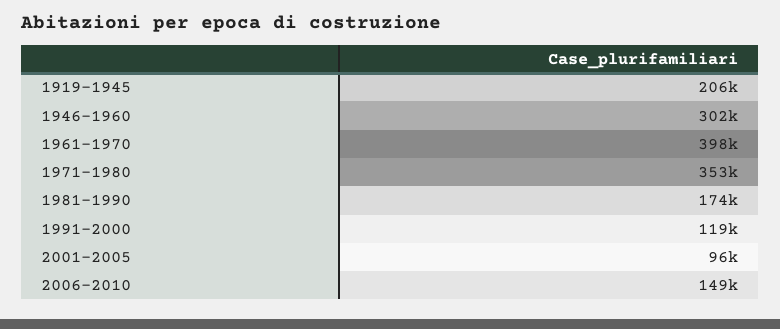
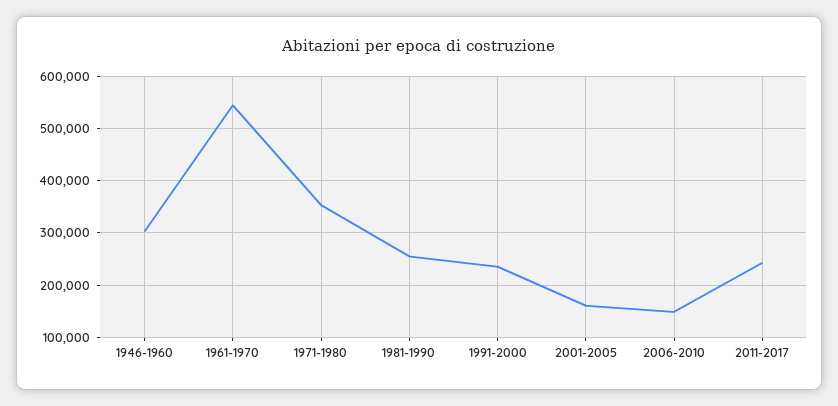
1919-1945: 206000 -> none
1961-1970: 398000 -> 540000
1981-1990: 174000 -> 260000
1991-2000: 119000 -> 240000
2001-2005: 96000 -> 160000
2011-2017: none -> 240000

